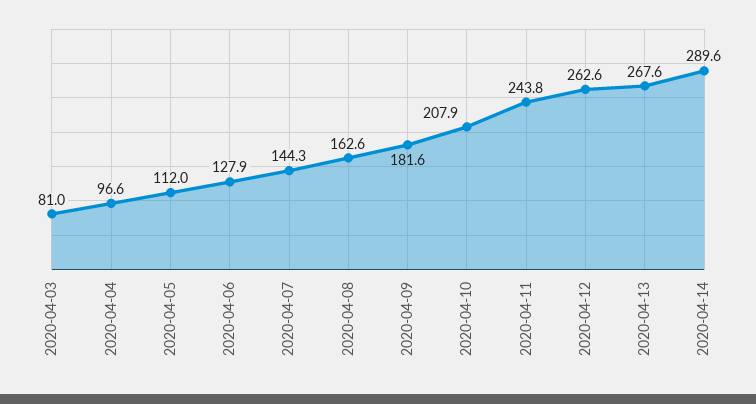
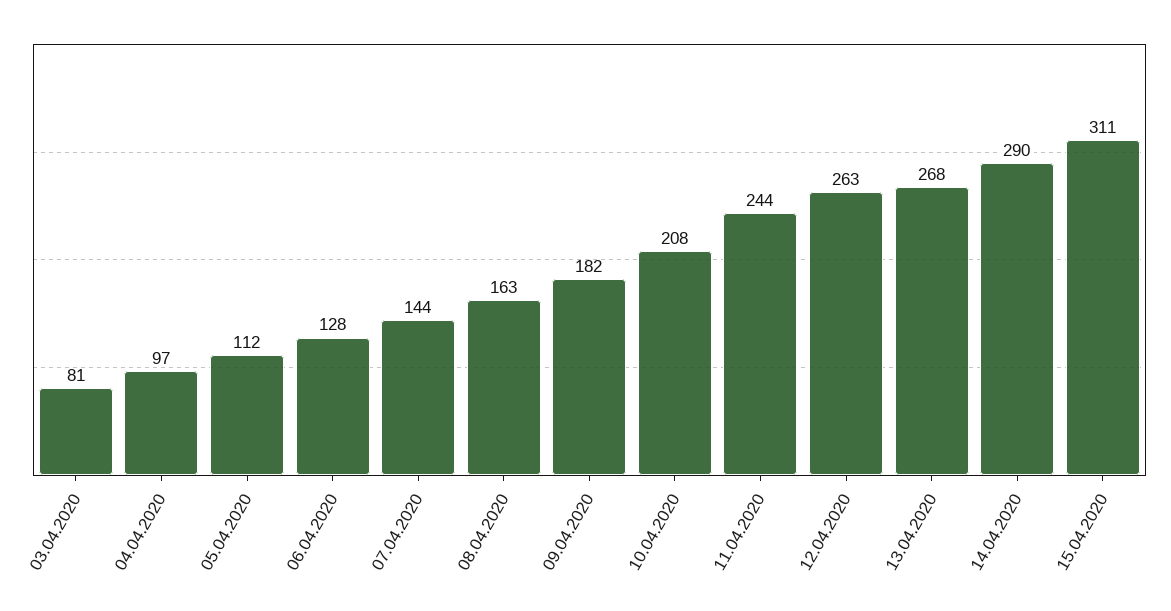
15.04.2020: none -> 311

